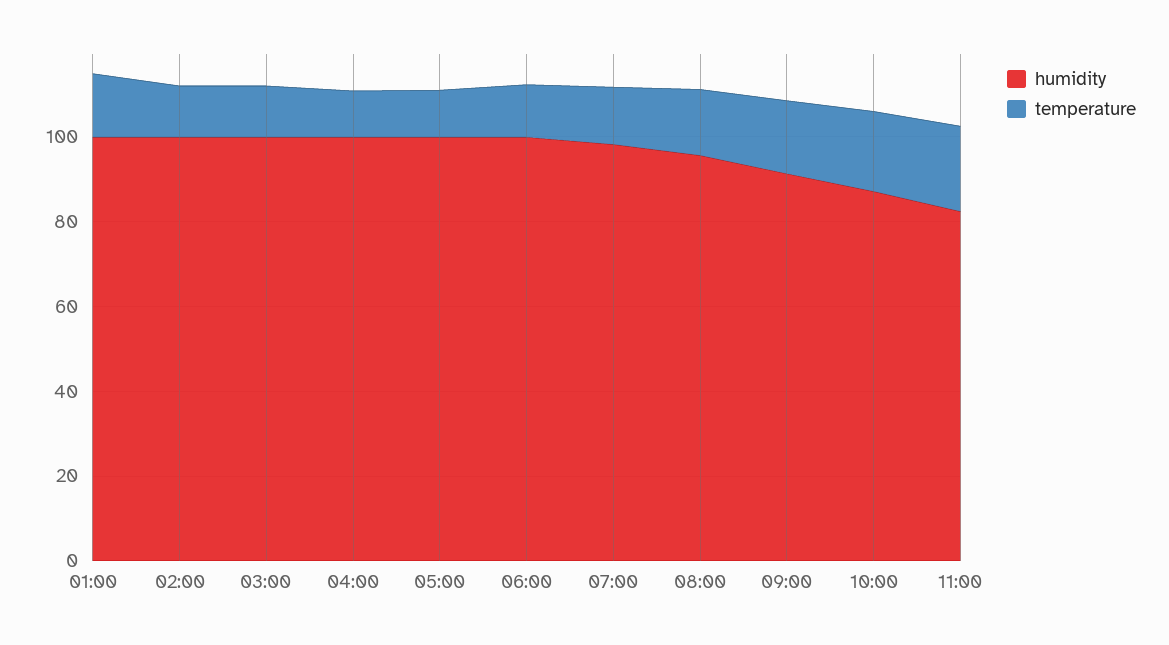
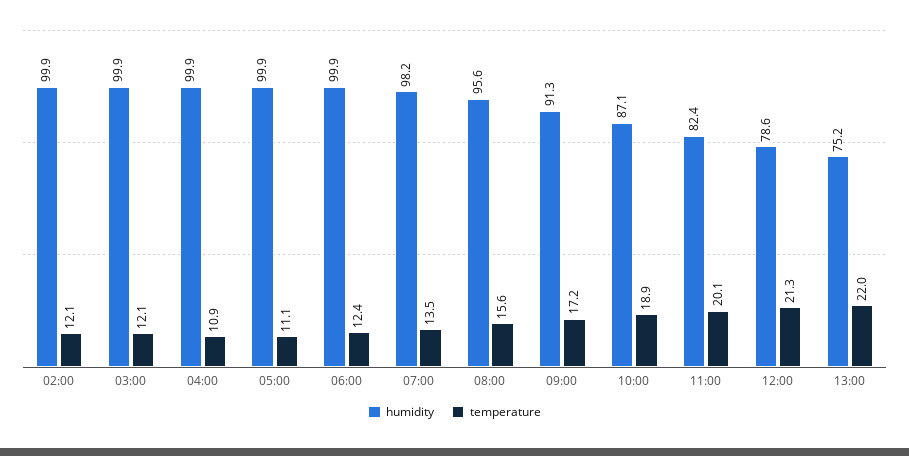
humidity, 01:00: 100 -> none
temperature, 01:00: 15 -> none
humidity, 12:00: none -> 78.6
temperature, 12:00: none -> 21.3
humidity, 13:00: none -> 75.2
temperature, 13:00: none -> 22

